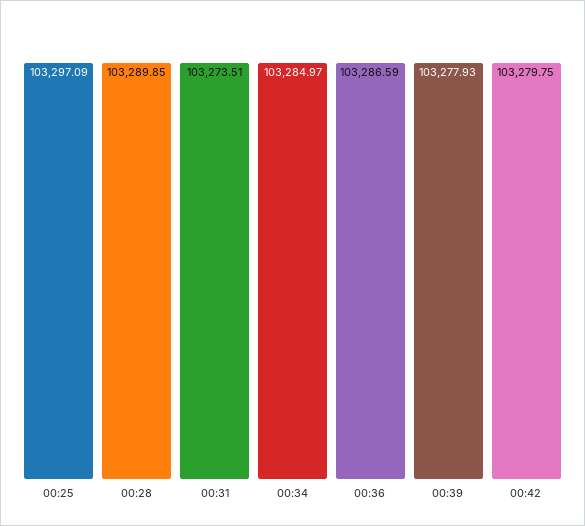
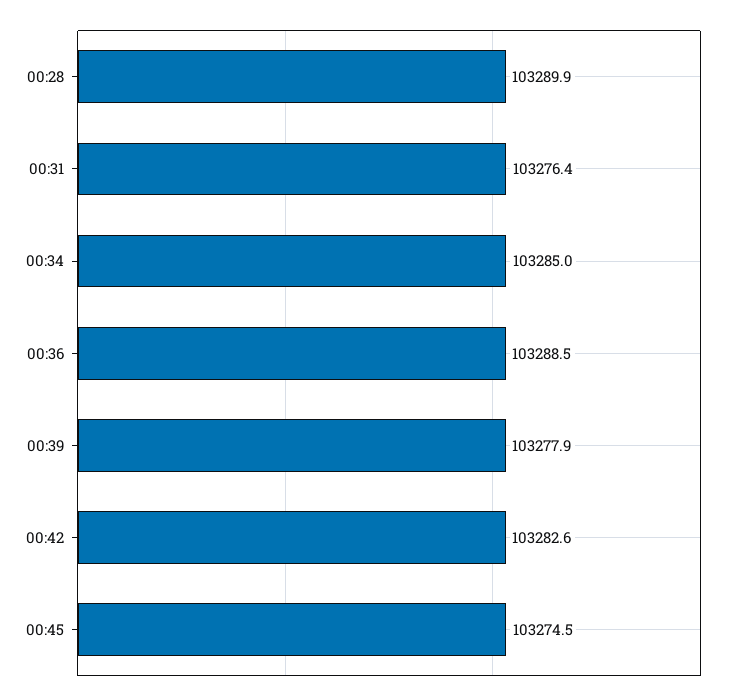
00:25: 103297.09 -> none
00:31: 103273.51 -> 103276.4
00:36: 103286.59 -> 103288.5
00:42: 103279.75 -> 103282.6
00:45: none -> 103274.5

